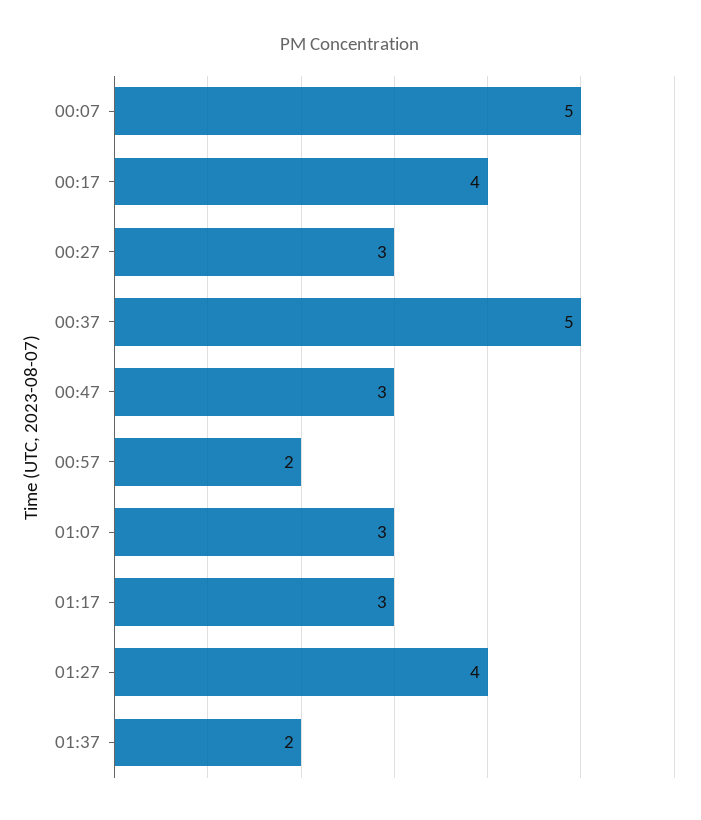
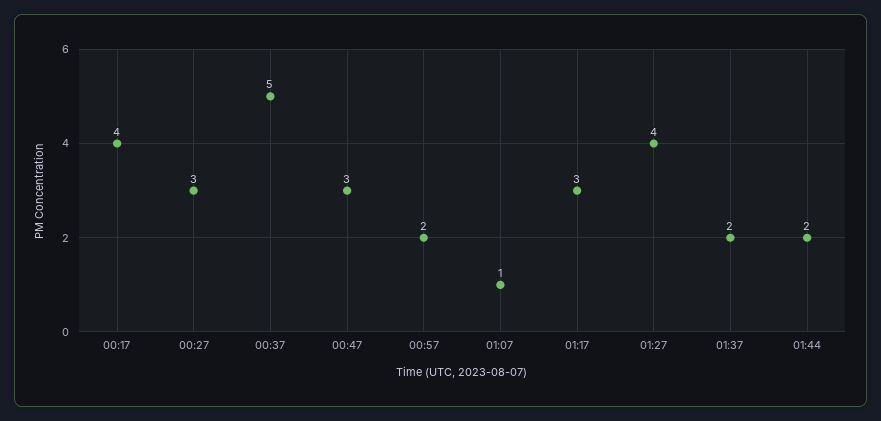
00:07: 5 -> none
01:07: 3 -> 1
01:44: none -> 2

